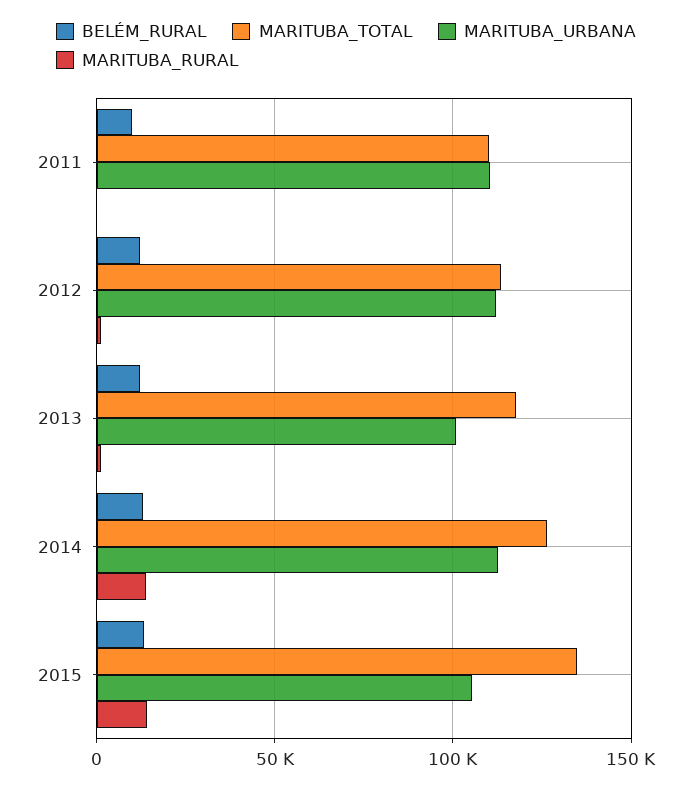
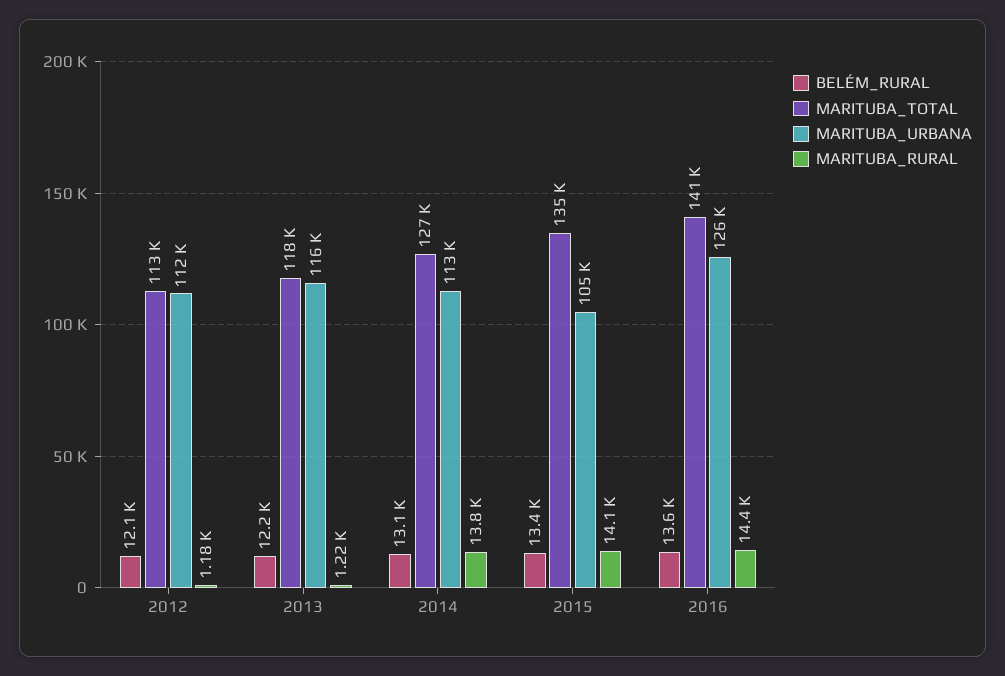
BELÉM_RURAL, 2011: 10000 -> none
MARITUBA_TOTAL, 2011: 110000 -> none
MARITUBA_URBANA, 2011: 110000 -> none
MARITUBA_RURAL, 2011: 0 -> none
MARITUBA_URBANA, 2013: 100000 -> 116000
BELÉM_RURAL, 2016: none -> 13600
MARITUBA_TOTAL, 2016: none -> 141000
MARITUBA_URBANA, 2016: none -> 126000
MARITUBA_RURAL, 2016: none -> 14400

